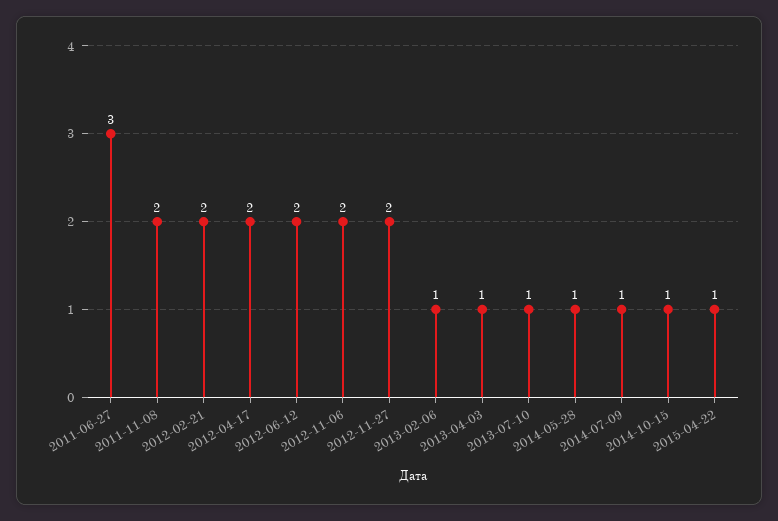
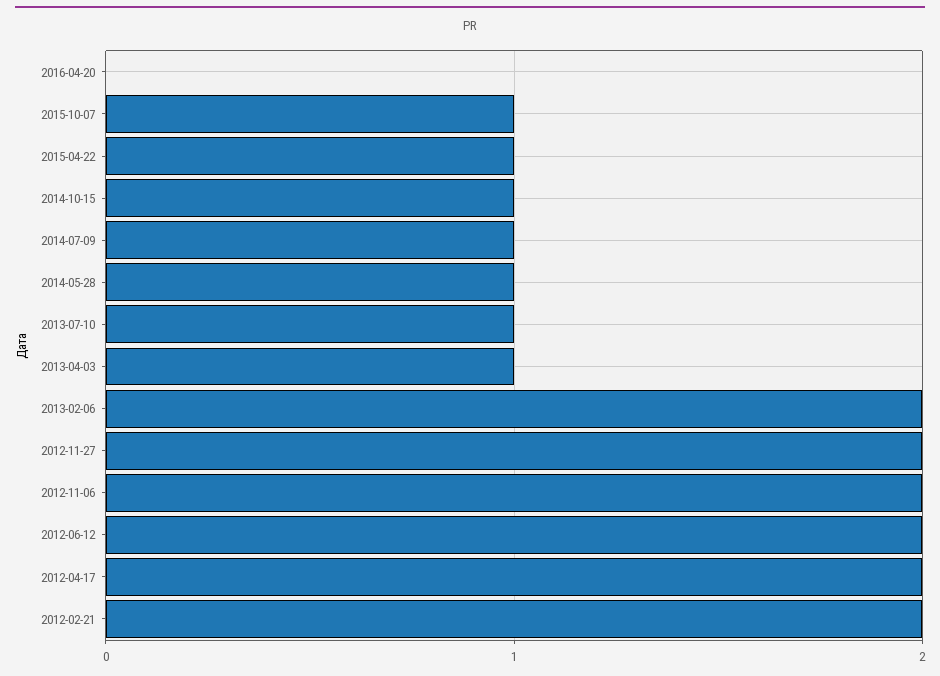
2011-06-27: 3 -> none
2011-11-08: 2 -> none
2013-02-06: 1 -> 2
2016-04-20: none -> 0
2015-10-07: none -> 1

